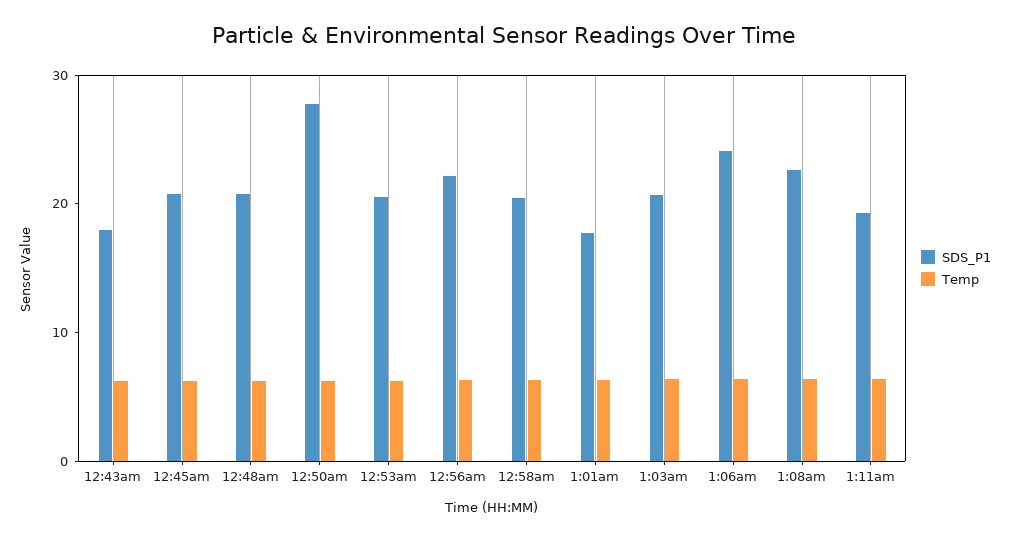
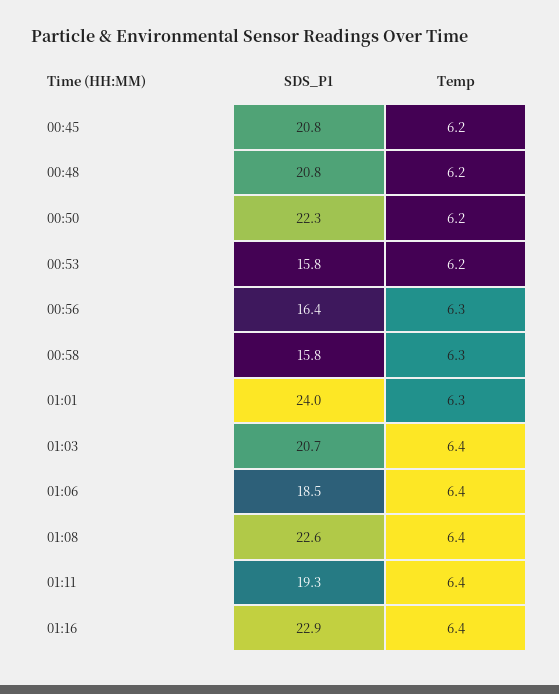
SDS_P1, 12:43am: 18 -> none
Temp, 12:43am: 6 -> none
SDS_P1, 12:50am: 28 -> 22.3
SDS_P1, 12:53am: 20 -> 15.8
SDS_P1, 12:56am: 22 -> 16.4
SDS_P1, 12:58am: 20 -> 15.8
SDS_P1, 1:01am: 18 -> 24
SDS_P1, 1:06am: 24 -> 18.5
SDS_P1, 01:16: none -> 22.9
Temp, 01:16: none -> 6.4

